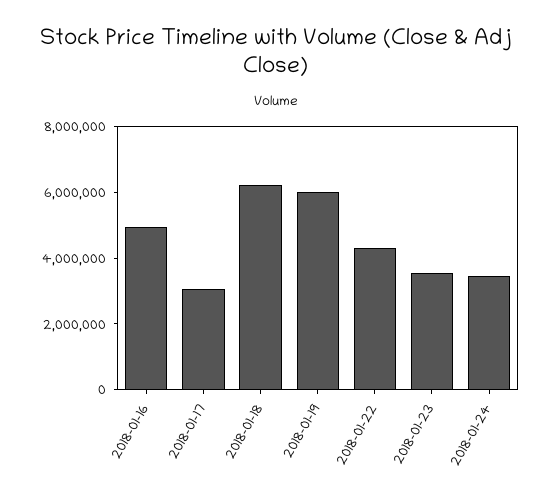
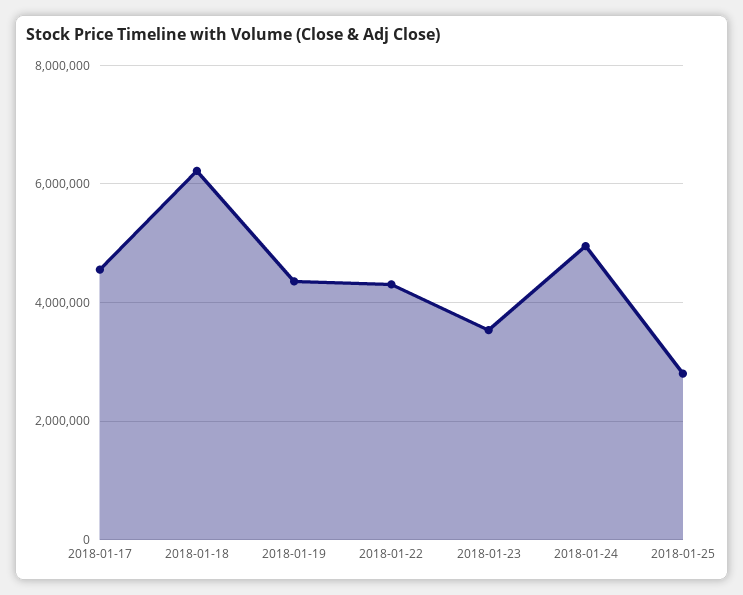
2018-01-16: 5000000 -> none
2018-01-17: 3000000 -> 4600000
2018-01-19: 6000000 -> 4400000
2018-01-24: 3500000 -> 5000000
2018-01-25: none -> 2800000

